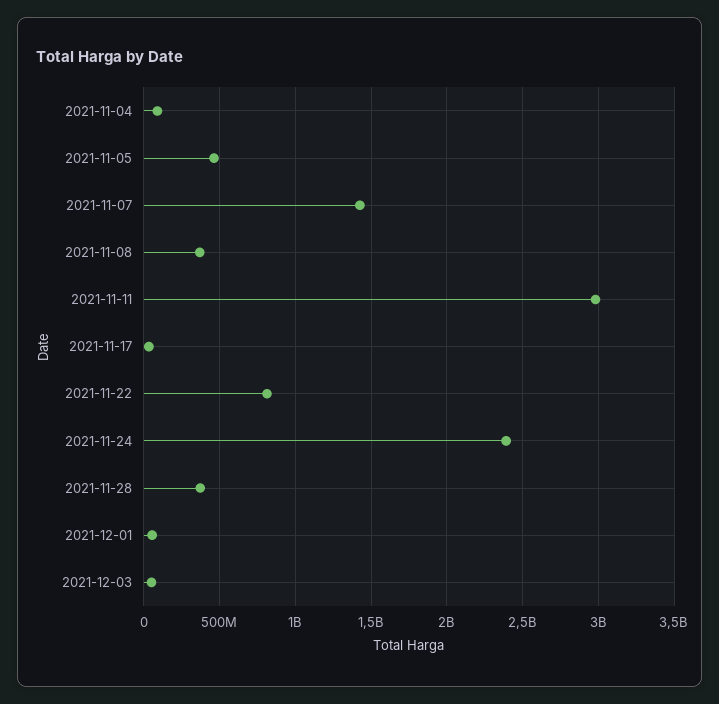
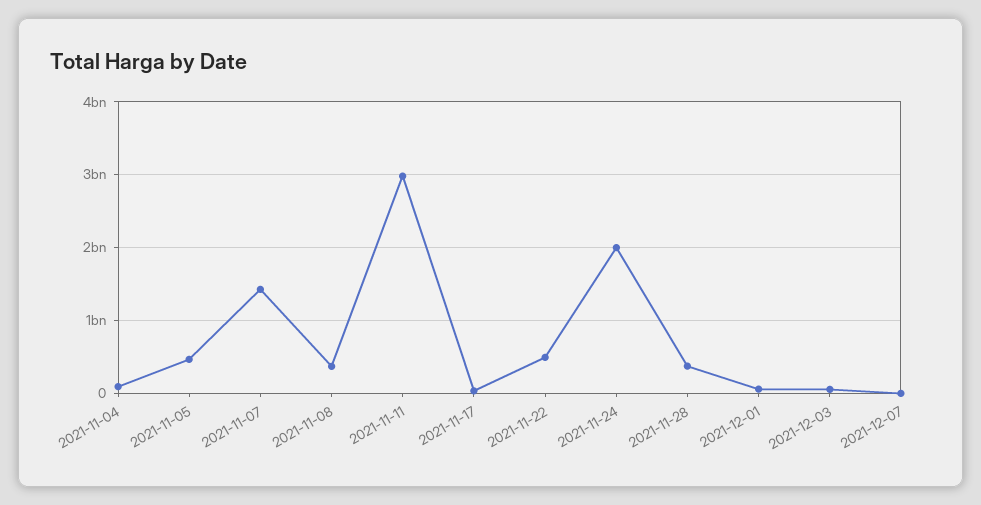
2021-11-22: 800000000 -> 500000000
2021-11-24: 2400000000 -> 2000000000
2021-12-07: none -> 0

